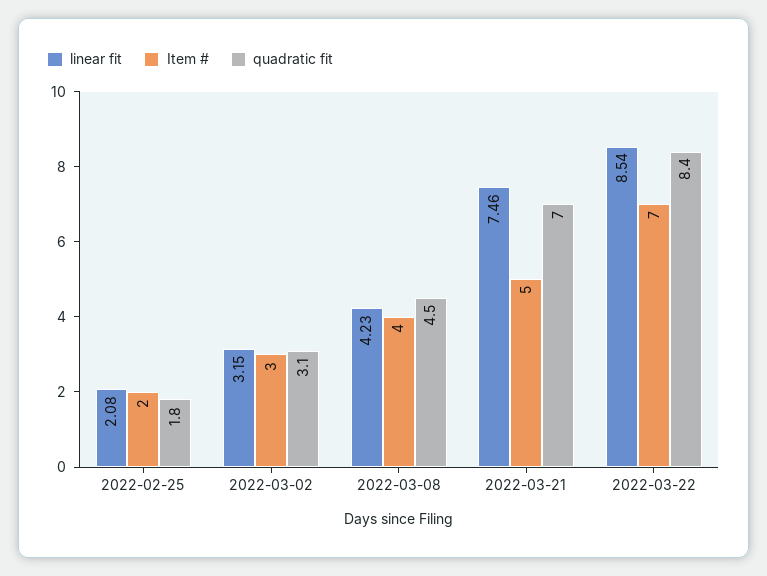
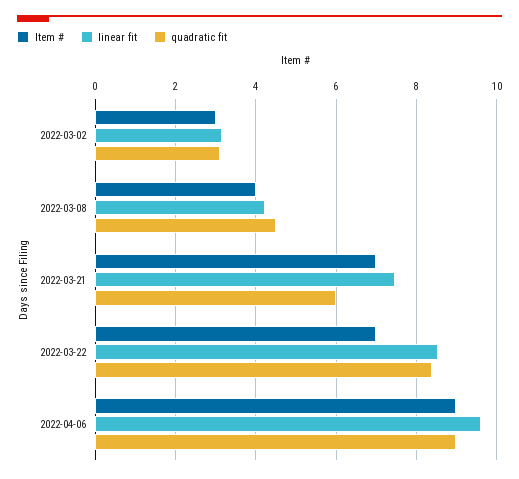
linear fit, 2022-02-25: 2.08 -> none
Item #, 2022-02-25: 2 -> none
quadratic fit, 2022-02-25: 1.8 -> none
Item #, 2022-03-21: 5 -> 7
quadratic fit, 2022-03-21: 7 -> 6
Item #, 2022-04-06: none -> 9
linear fit, 2022-04-06: none -> 9.6
quadratic fit, 2022-04-06: none -> 9

